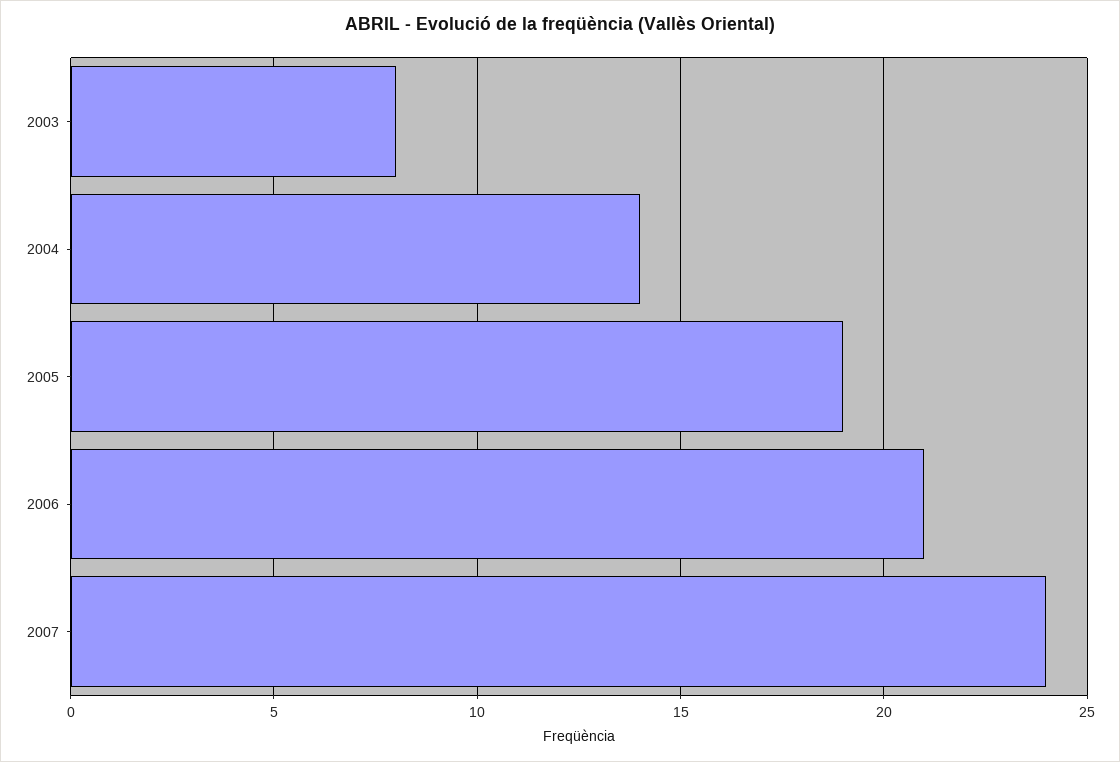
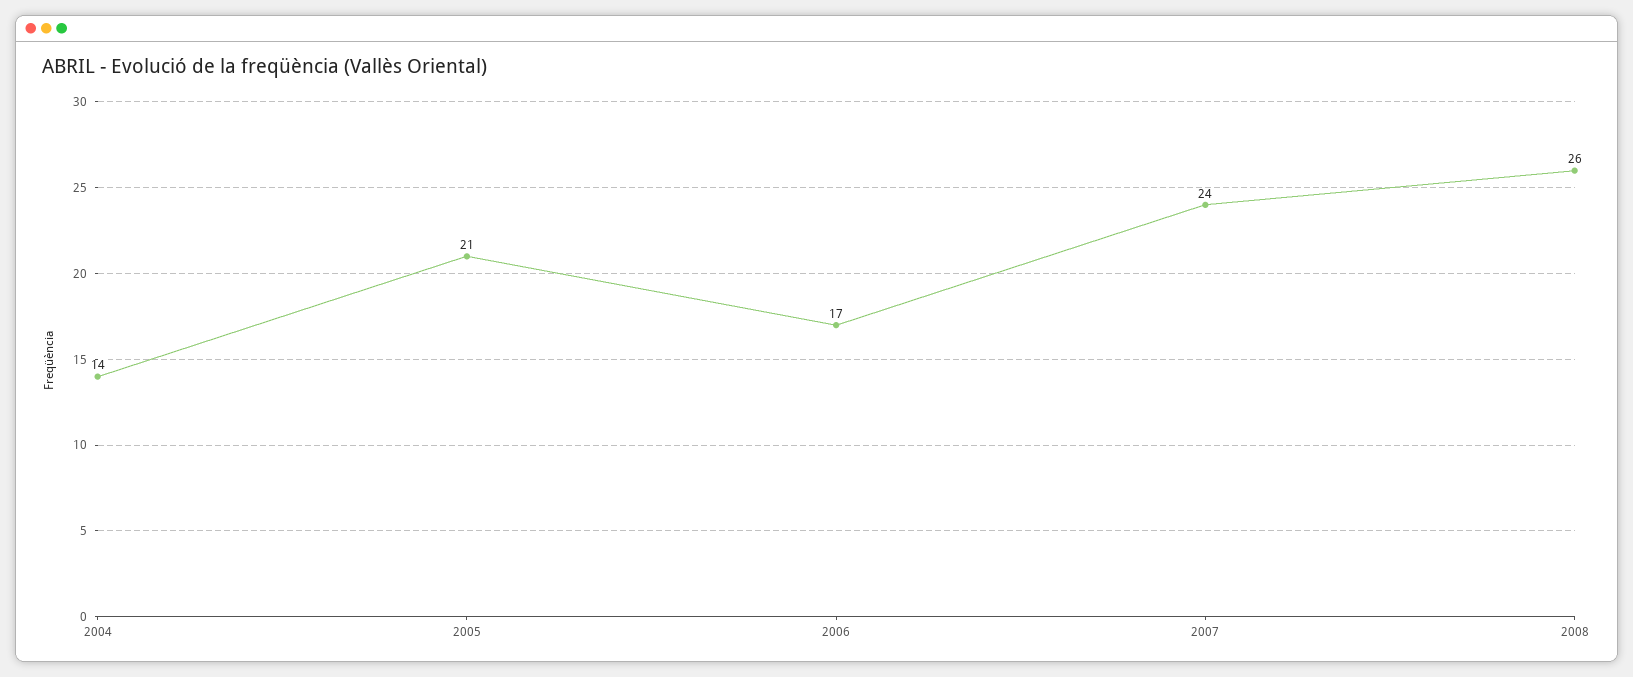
2003: 8 -> none
2005: 19 -> 21
2006: 21 -> 17
2008: none -> 26

